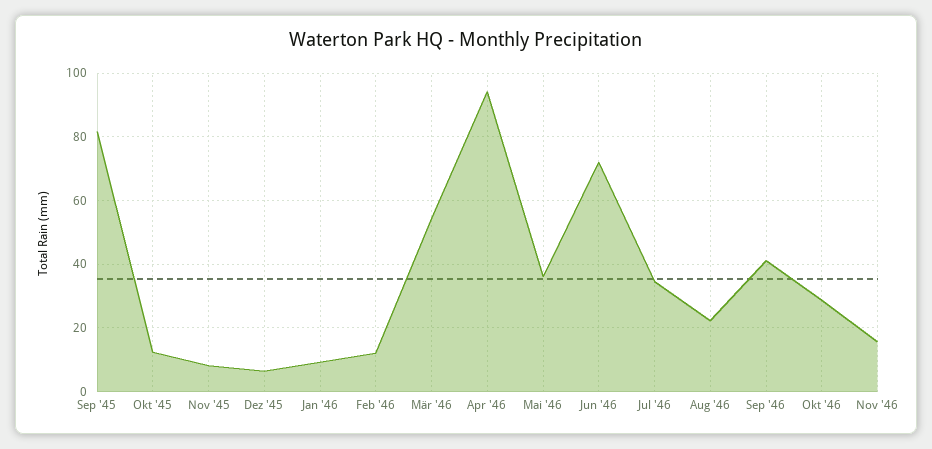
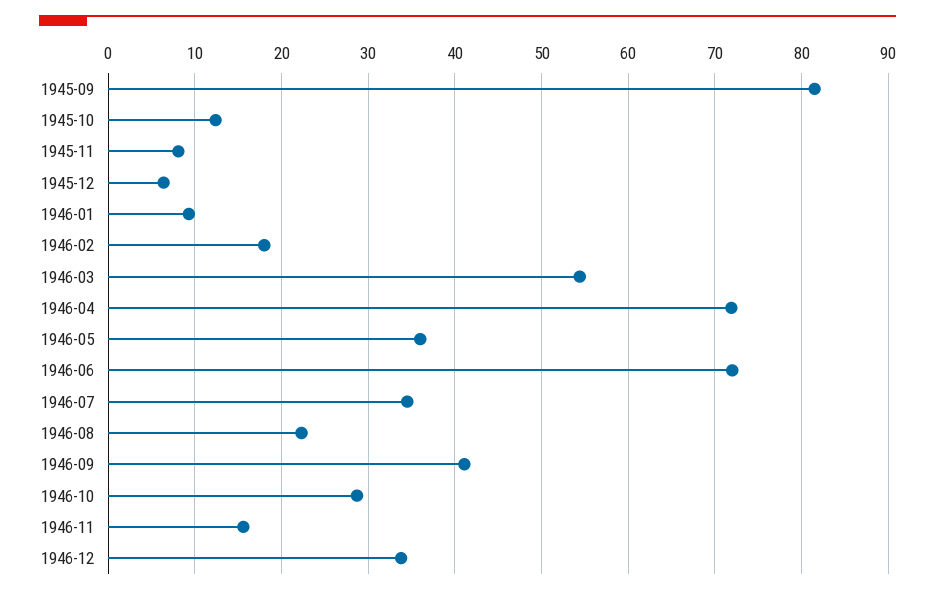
Feb '46: 12 -> 18
Apr '46: 94 -> 72
1946-12: none -> 34

